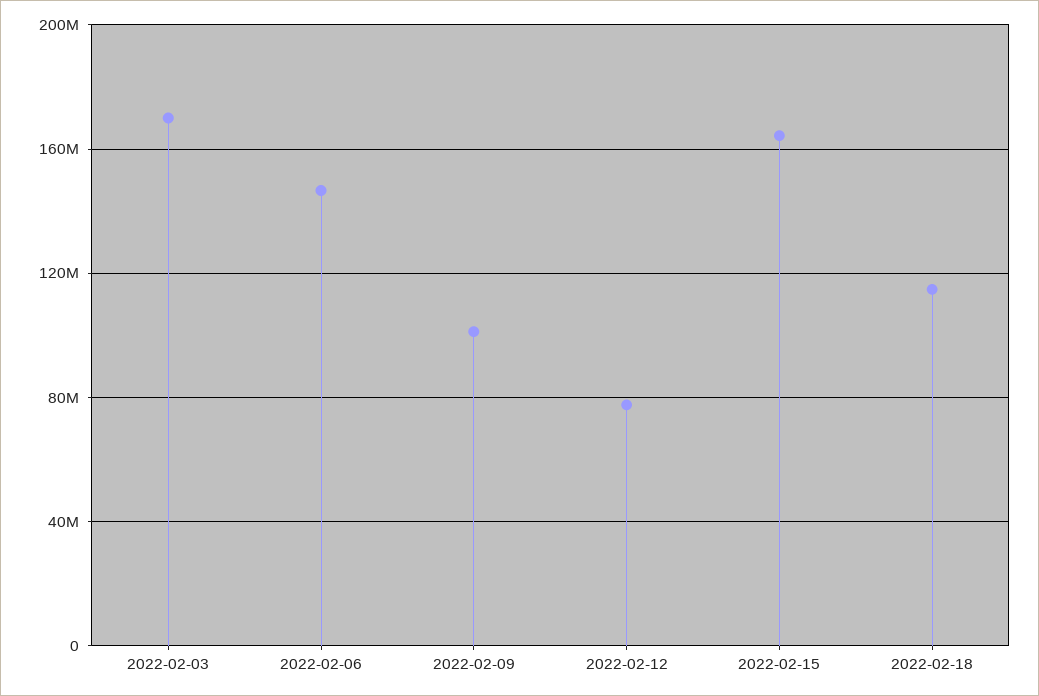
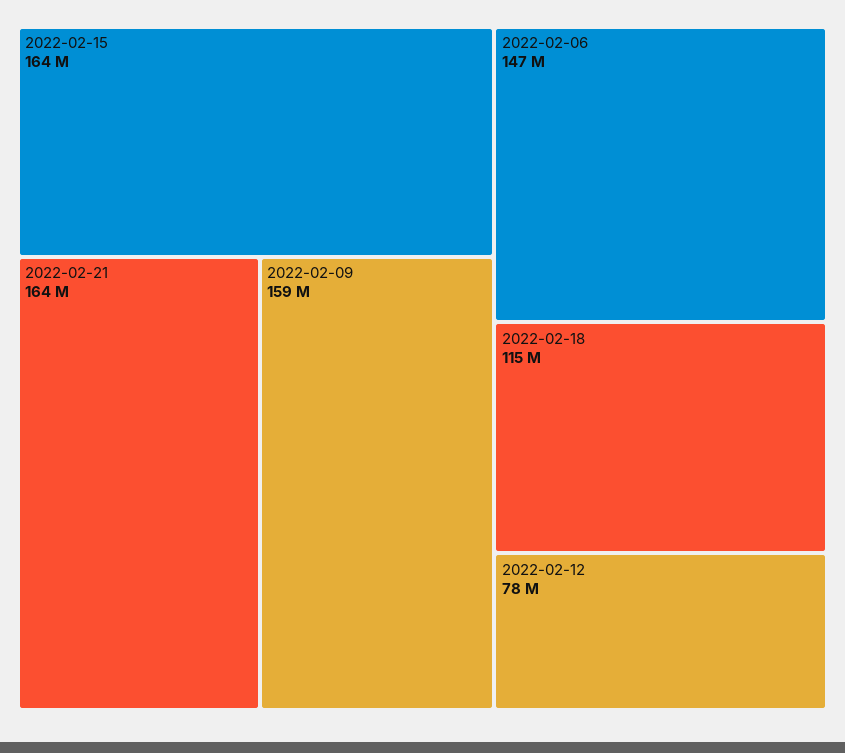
2022-02-03: 170000000 -> none
2022-02-09: 100000000 -> 159000000
2022-02-21: none -> 164000000

